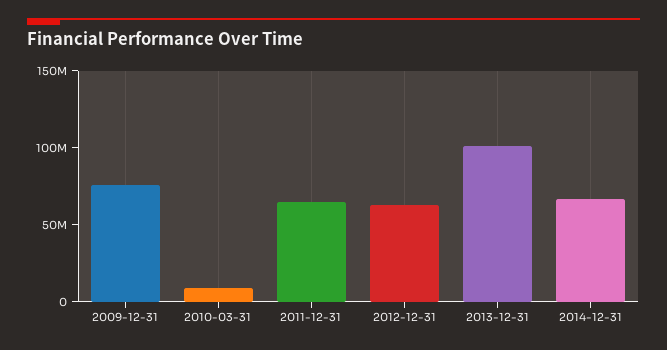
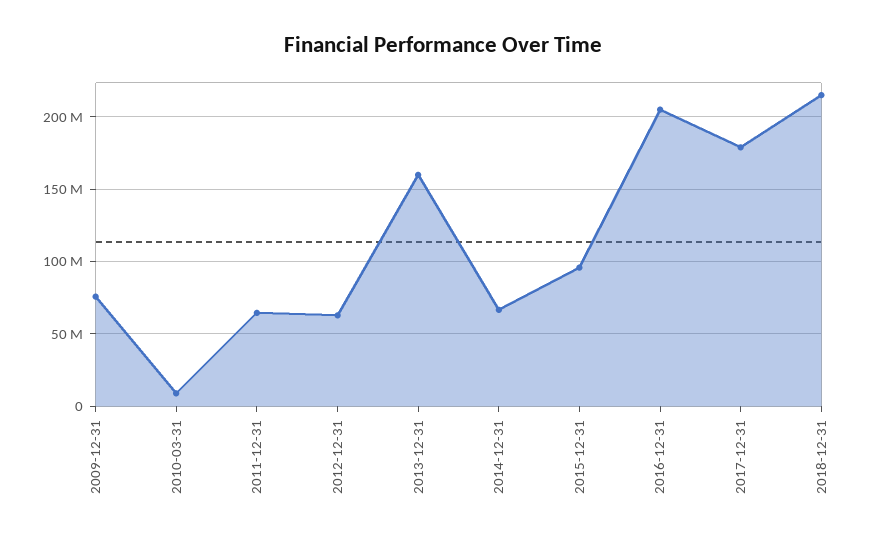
2013-12-31: 100000000 -> 160000000
2015-12-31: none -> 95000000
2016-12-31: none -> 205000000
2017-12-31: none -> 180000000
2018-12-31: none -> 215000000

